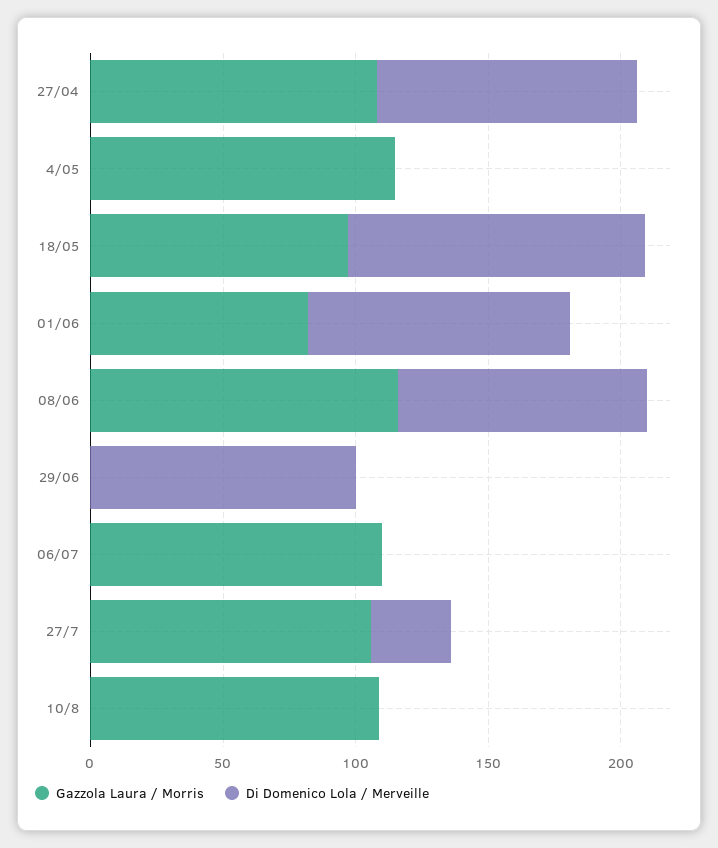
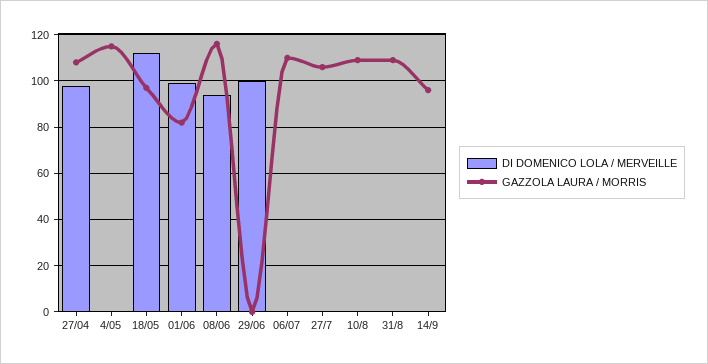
Di Domenico Lola / Merveille, 27/7: 30 -> 0
Di Domenico Lola / Merveille, 31/8: none -> 0
Gazzola Laura / Morris, 31/8: none -> 110
Di Domenico Lola / Merveille, 14/9: none -> 0
Gazzola Laura / Morris, 14/9: none -> 95

